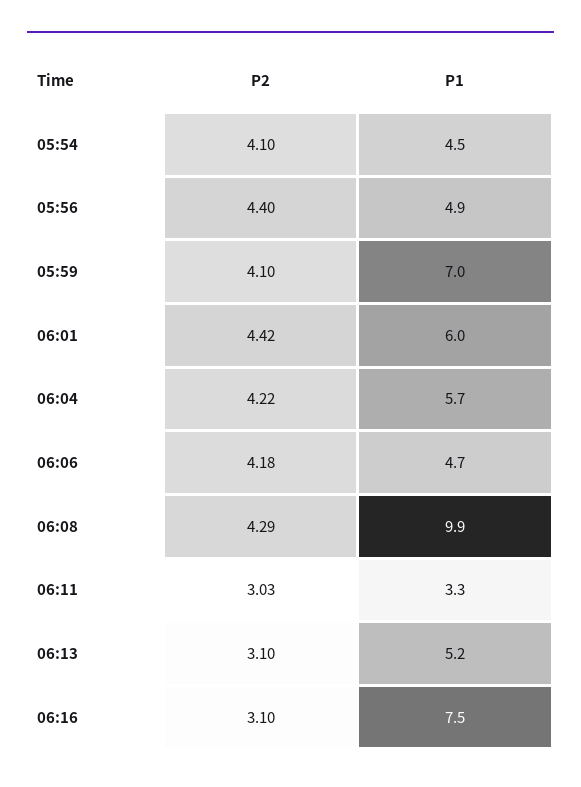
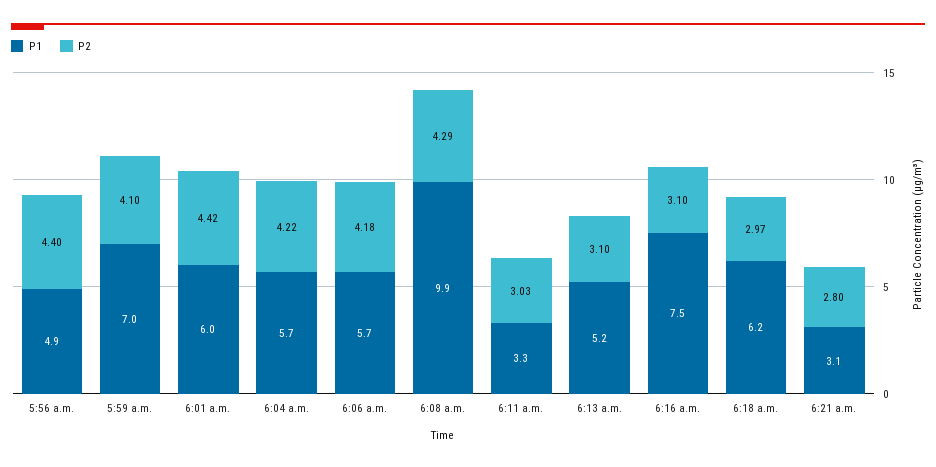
P2, 05:54: 4.1 -> none
P1, 05:54: 4.5 -> none
P1, 06:06: 4.7 -> 5.7
P1, 6:18 a.m.: none -> 6.2
P2, 6:18 a.m.: none -> 2.97
P1, 6:21 a.m.: none -> 3.1
P2, 6:21 a.m.: none -> 2.8

